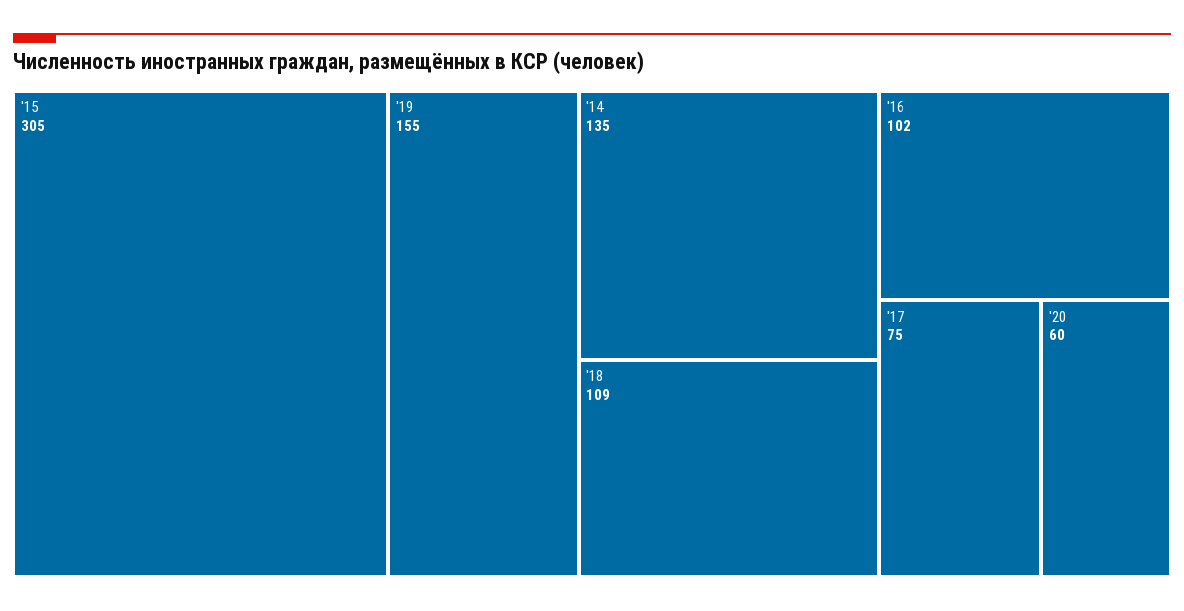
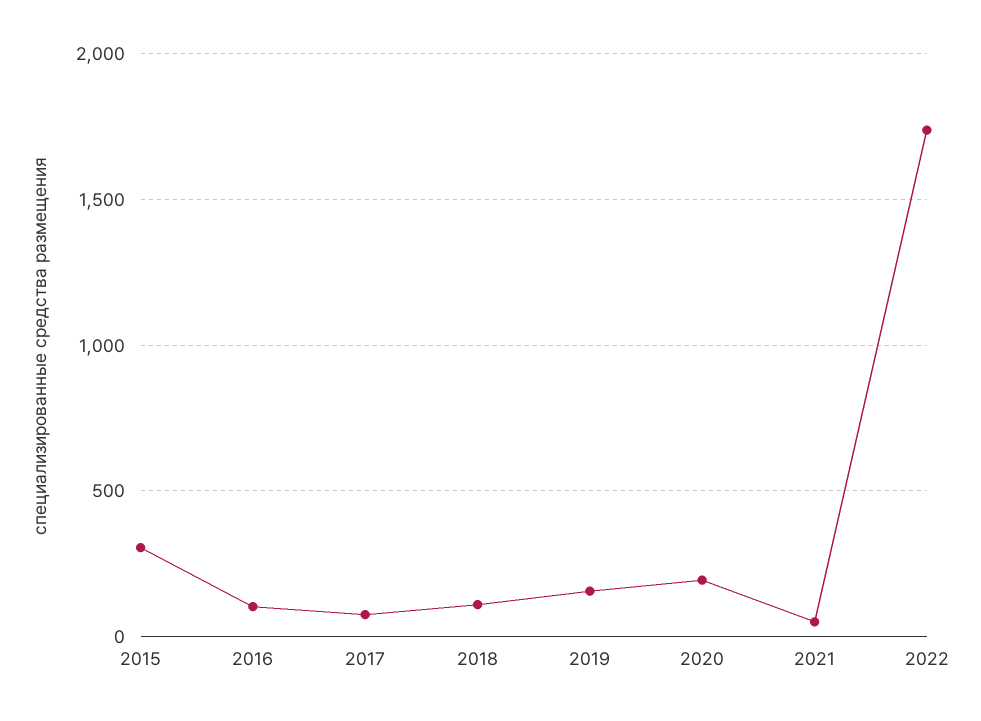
'14: 135 -> none
'20: 60 -> 200
2021: none -> 50
2022: none -> 1750

